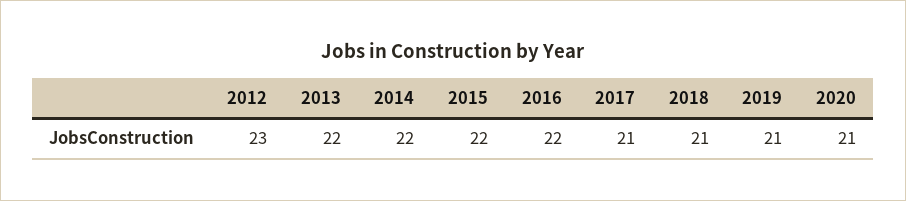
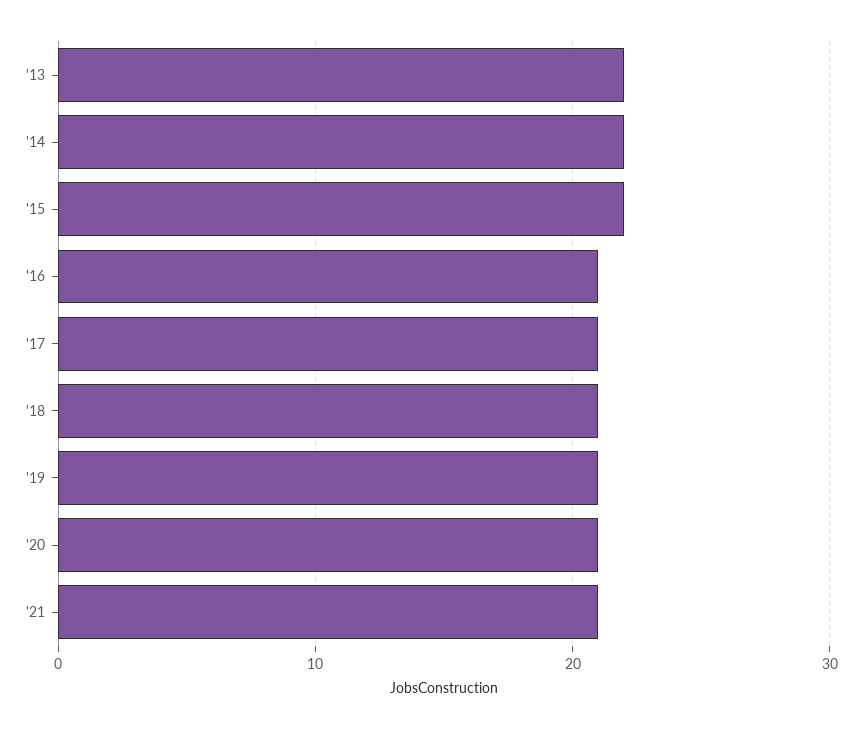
2012: 23 -> none
2016: 22 -> 21
'21: none -> 21

